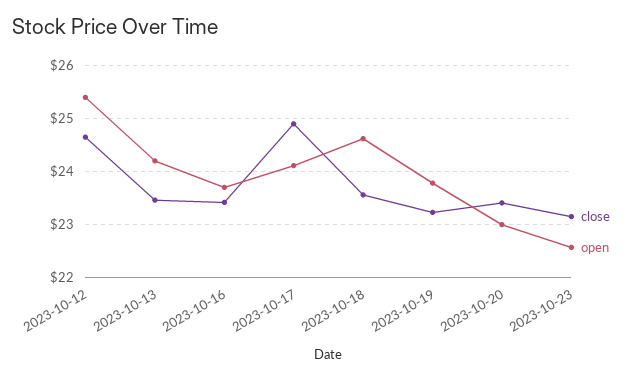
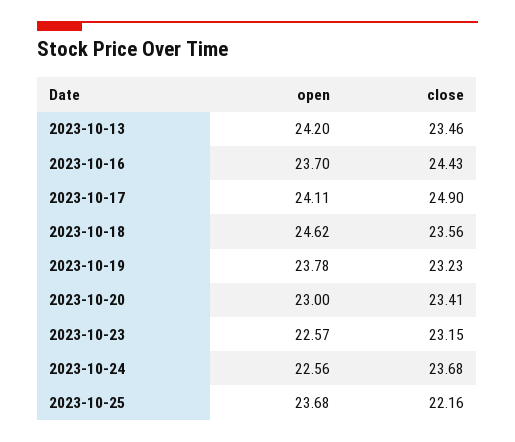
close, 2023-10-12: 24.6 -> none
open, 2023-10-12: 25.4 -> none
close, 2023-10-16: 23.4 -> 24.43
open, 2023-10-24: none -> 22.56
close, 2023-10-24: none -> 23.68
open, 2023-10-25: none -> 23.68
close, 2023-10-25: none -> 22.16

